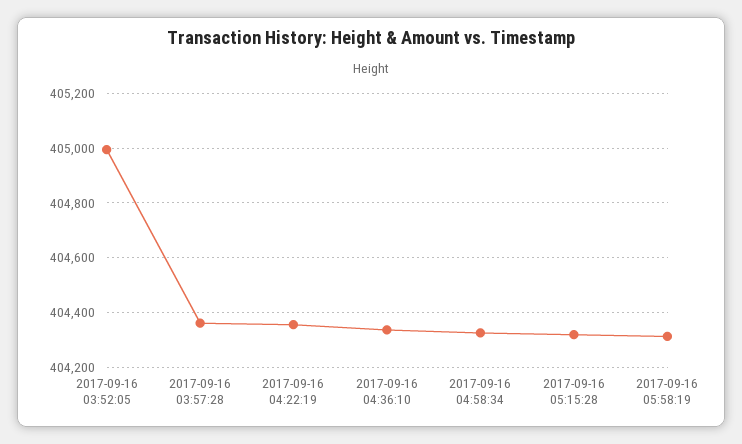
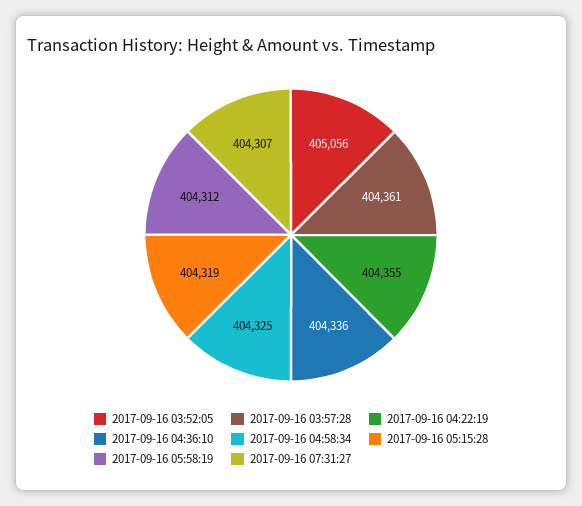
2017-09-16 03:52:05: 405000 -> 405056
2017-09-16 07:31:27: none -> 404307

